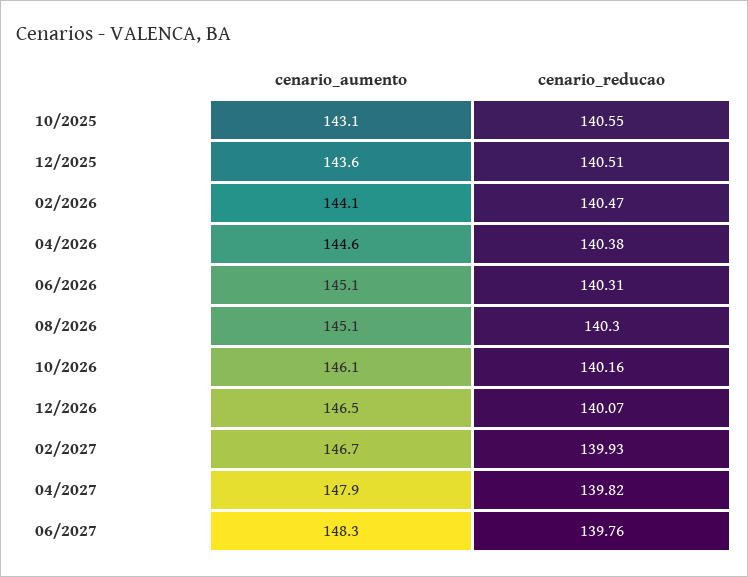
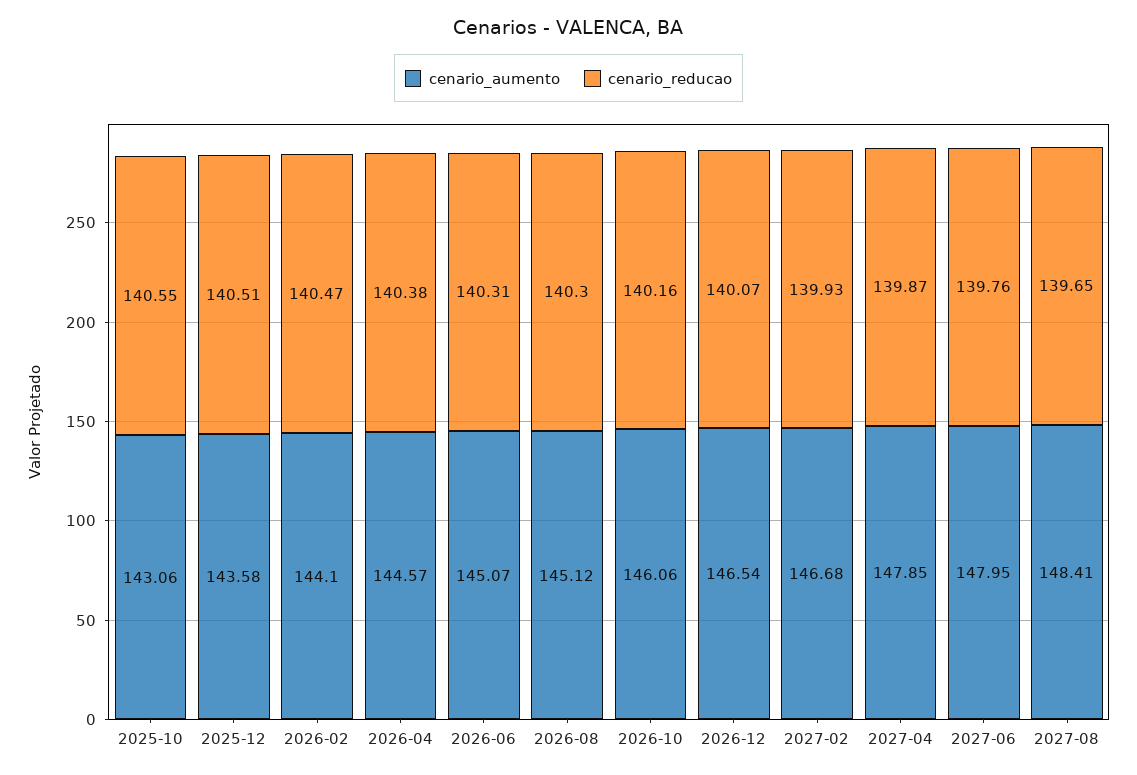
cenario_reducao, 04/2027: 139.82 -> 139.87
cenario_aumento, 06/2027: 148.3 -> 147.95
cenario_aumento, 2027-08: none -> 148.41
cenario_reducao, 2027-08: none -> 139.65

